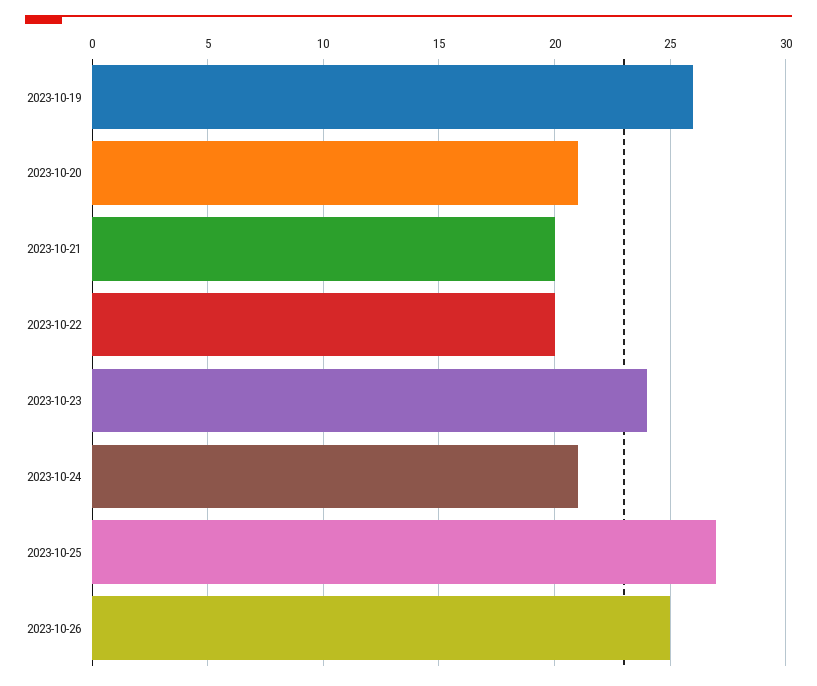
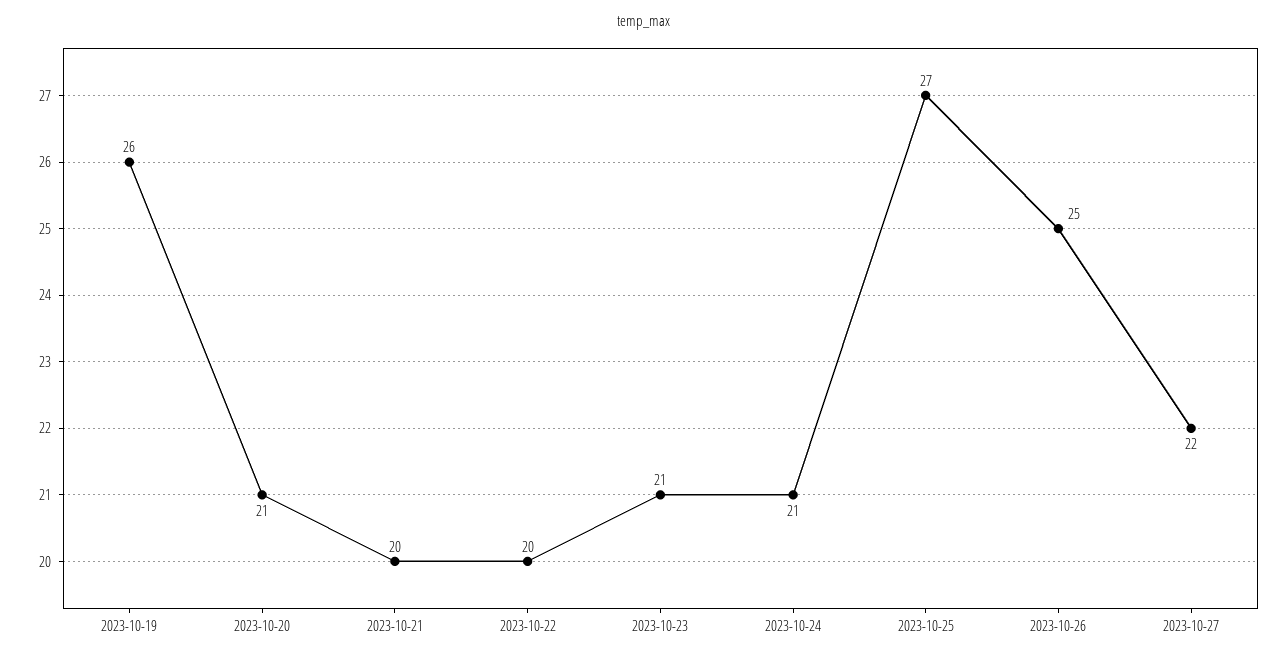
2023-10-23: 24 -> 21
2023-10-27: none -> 22

